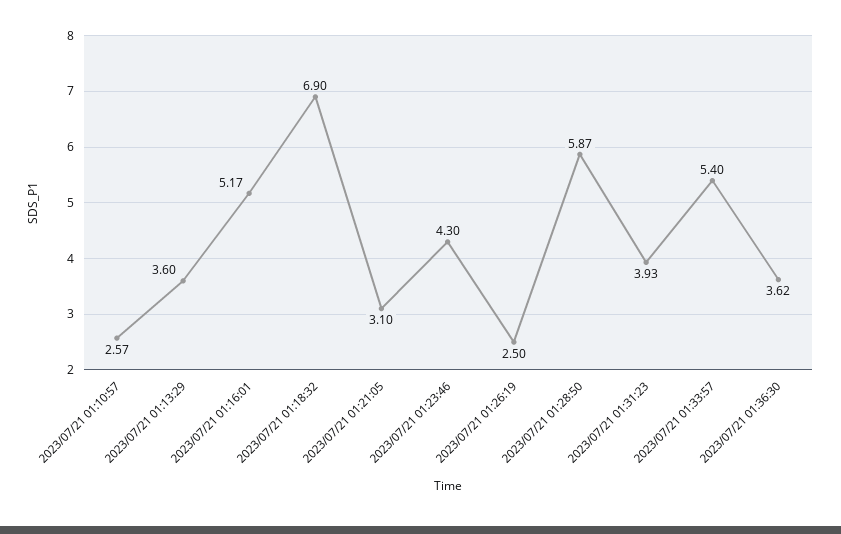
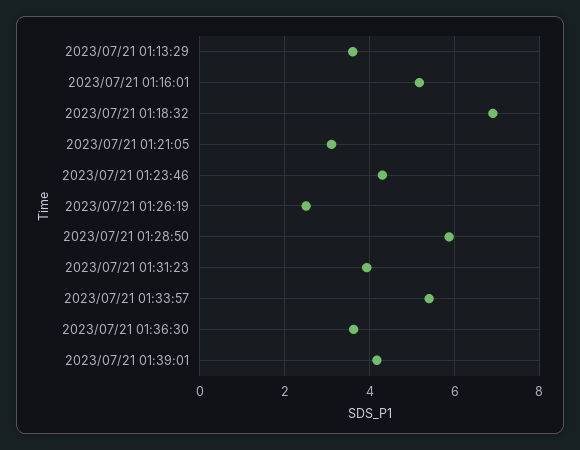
2023/07/21 01:10:57: 2.57 -> none
2023/07/21 01:39:01: none -> 4.2

